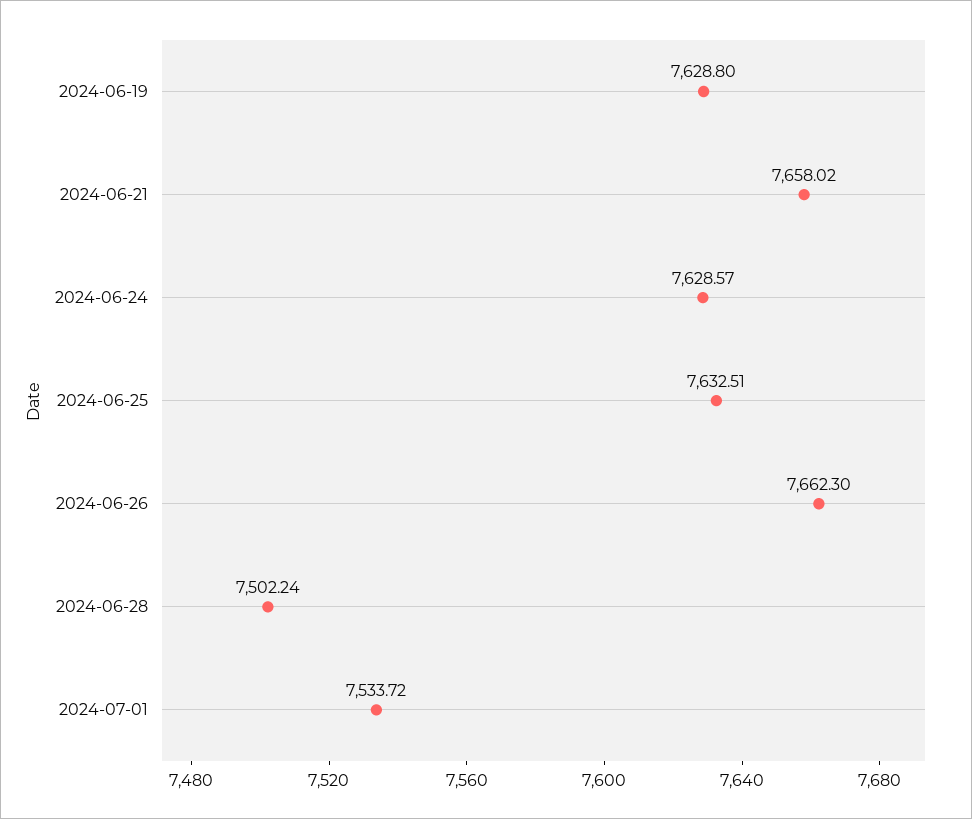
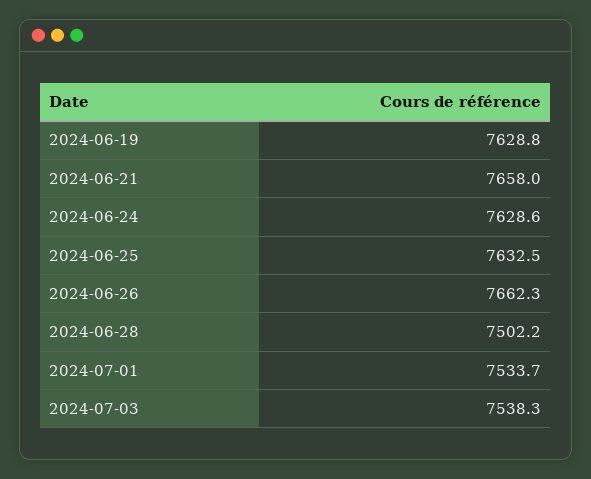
2024-07-03: none -> 7538.3

